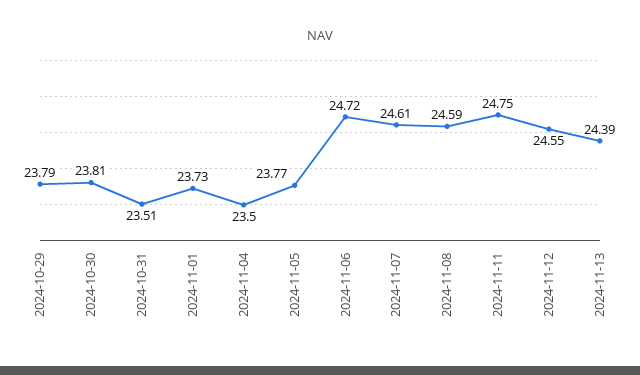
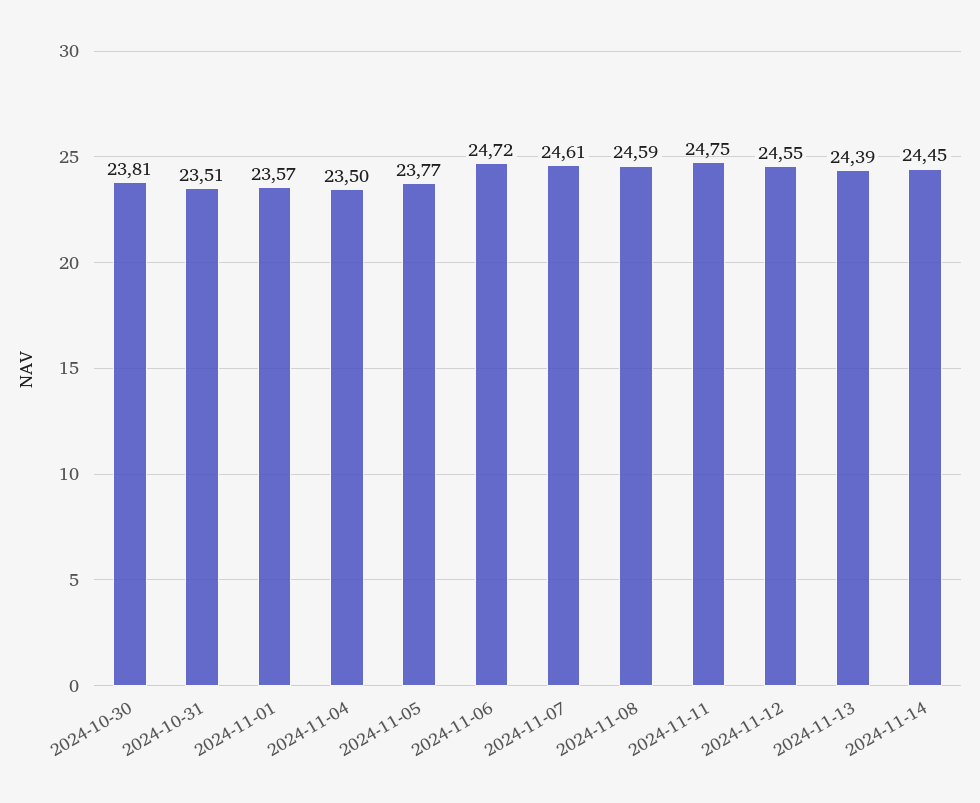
2024-10-29: 23.79 -> none
2024-11-01: 23.73 -> 23.57
2024-11-14: none -> 24.45

